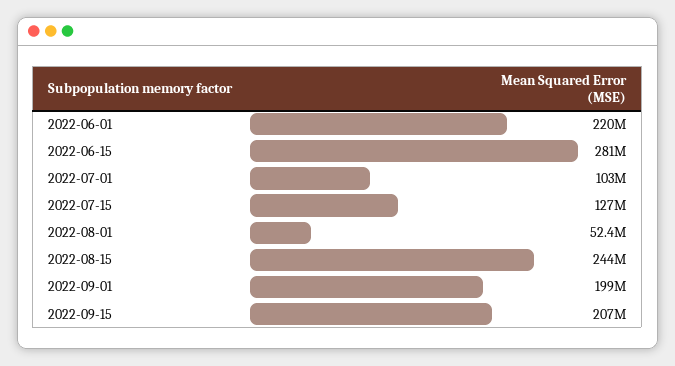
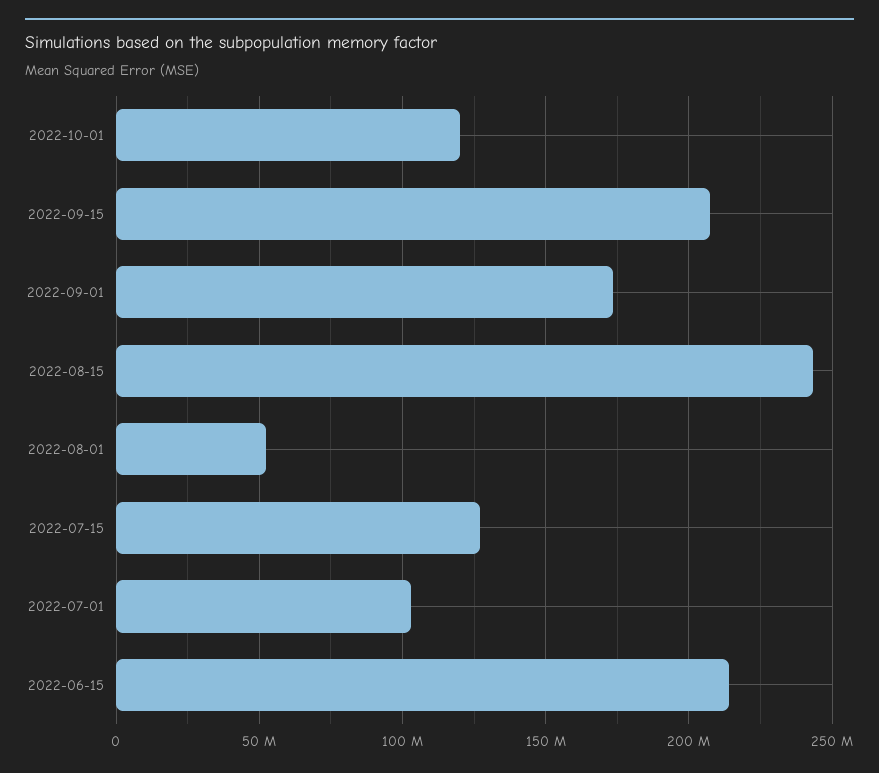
2022-06-01: 220000000 -> none
2022-06-15: 281000000 -> 215000000
2022-09-01: 199000000 -> 175000000
2022-10-01: none -> 120000000

